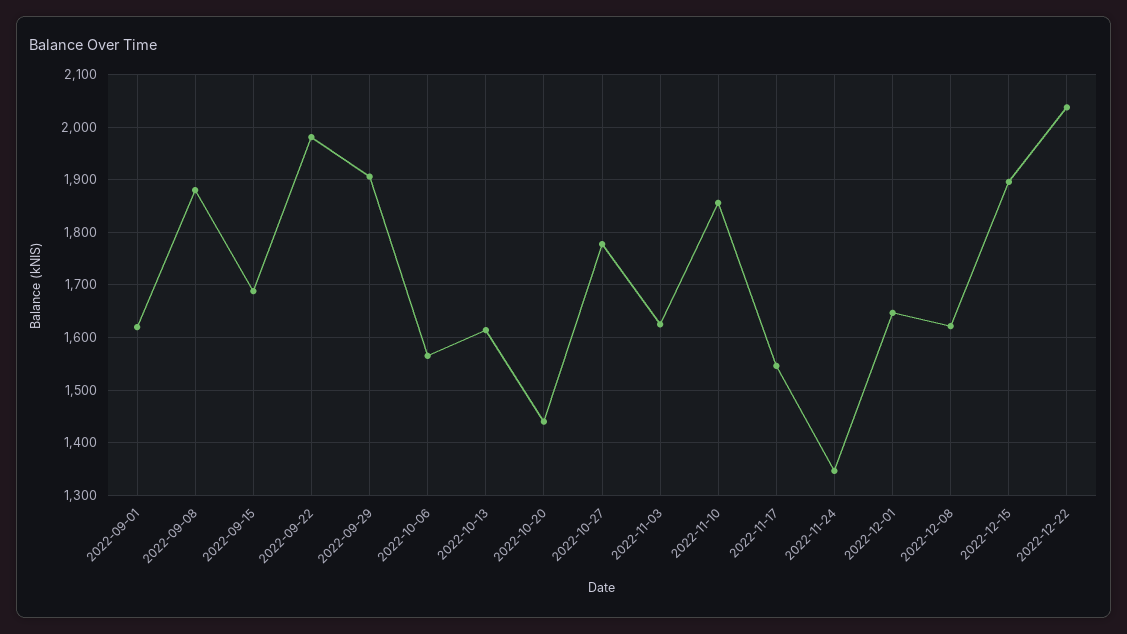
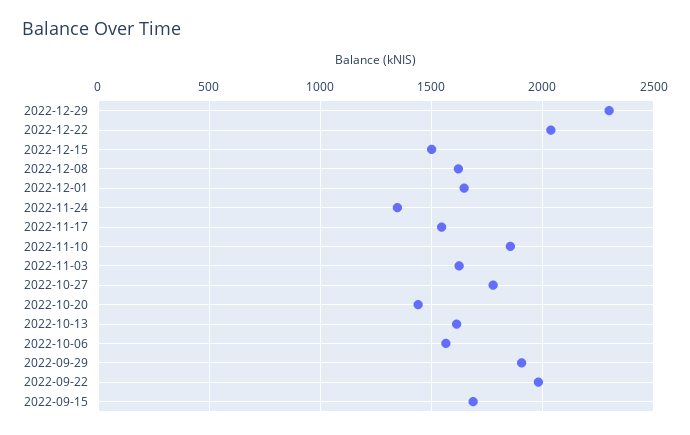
2022-09-01: 1620 -> none
2022-09-08: 1880 -> none
2022-12-15: 1900 -> 1500
2022-12-29: none -> 2300

